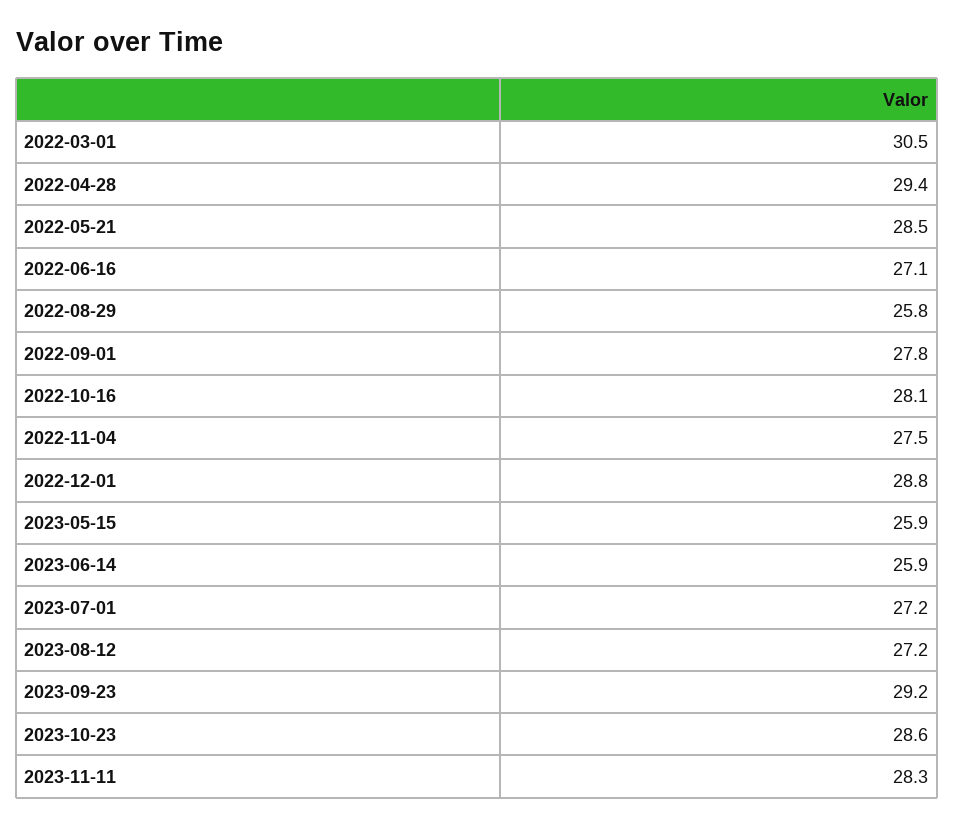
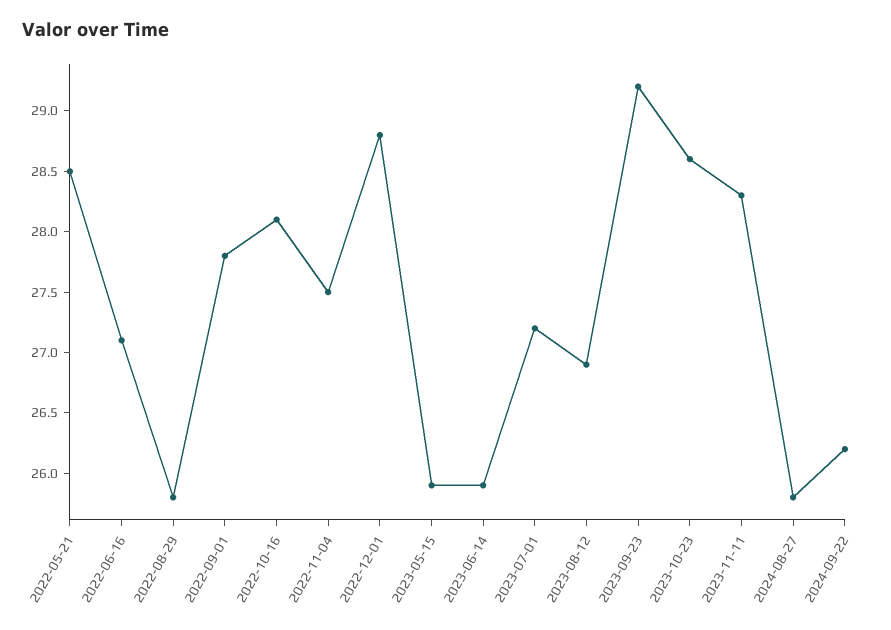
2022-03-01: 30.5 -> none
2022-04-28: 29.4 -> none
2023-08-12: 27.2 -> 26.9
2024-08-27: none -> 25.8
2024-09-22: none -> 26.2

